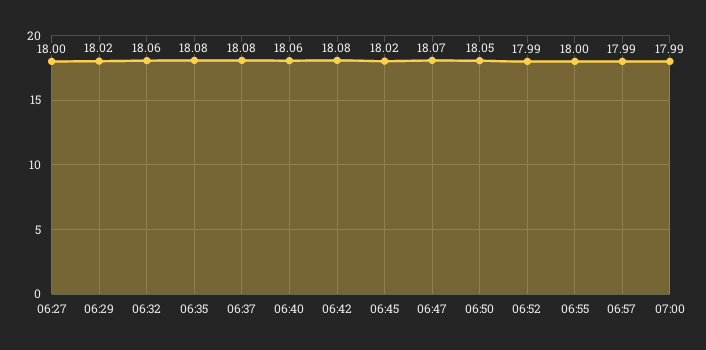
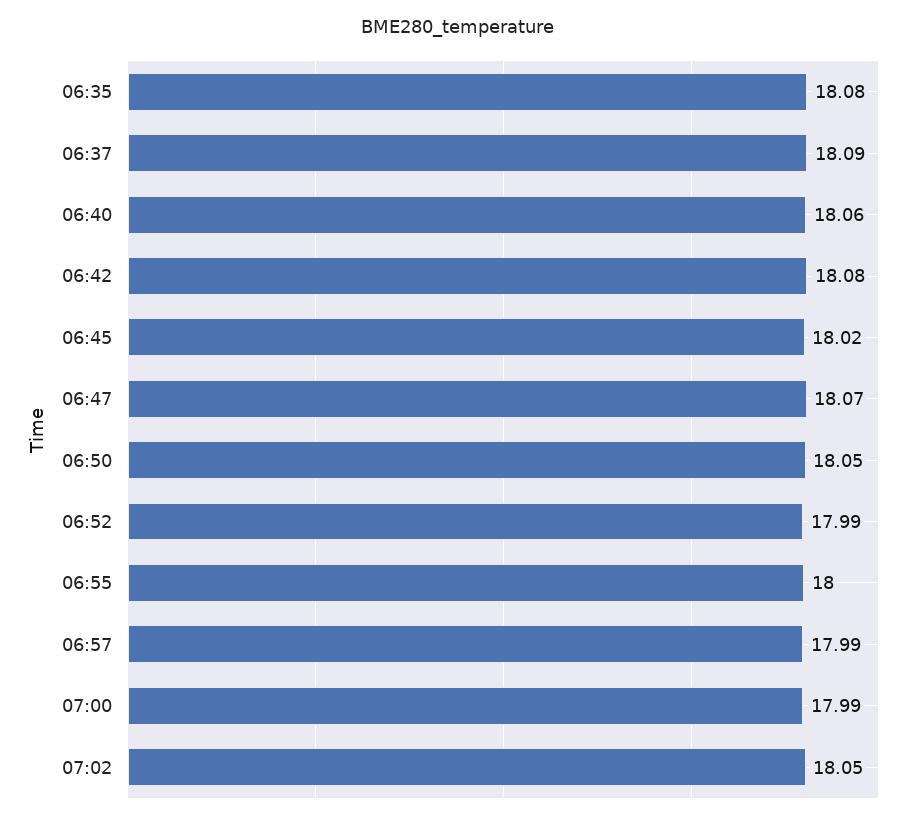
06:27: 18 -> none
06:29: 18.02 -> none
06:32: 18.06 -> none
06:37: 18.08 -> 18.09
07:02: none -> 18.05

